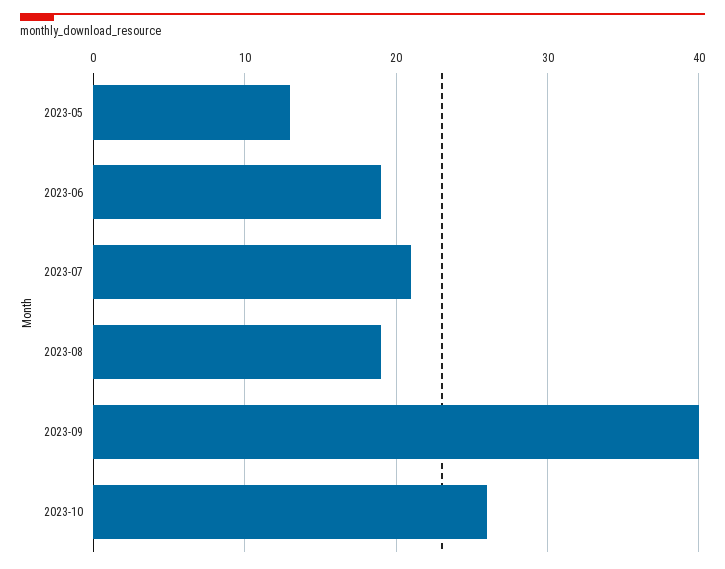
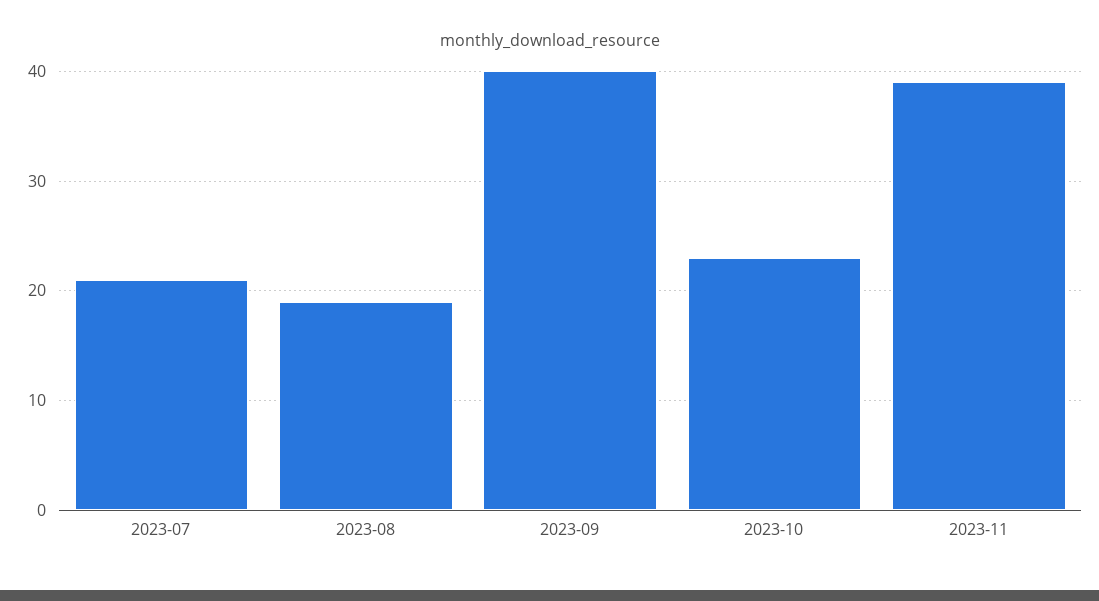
2023-05: 13 -> none
2023-06: 19 -> none
2023-10: 26 -> 23
2023-11: none -> 39

